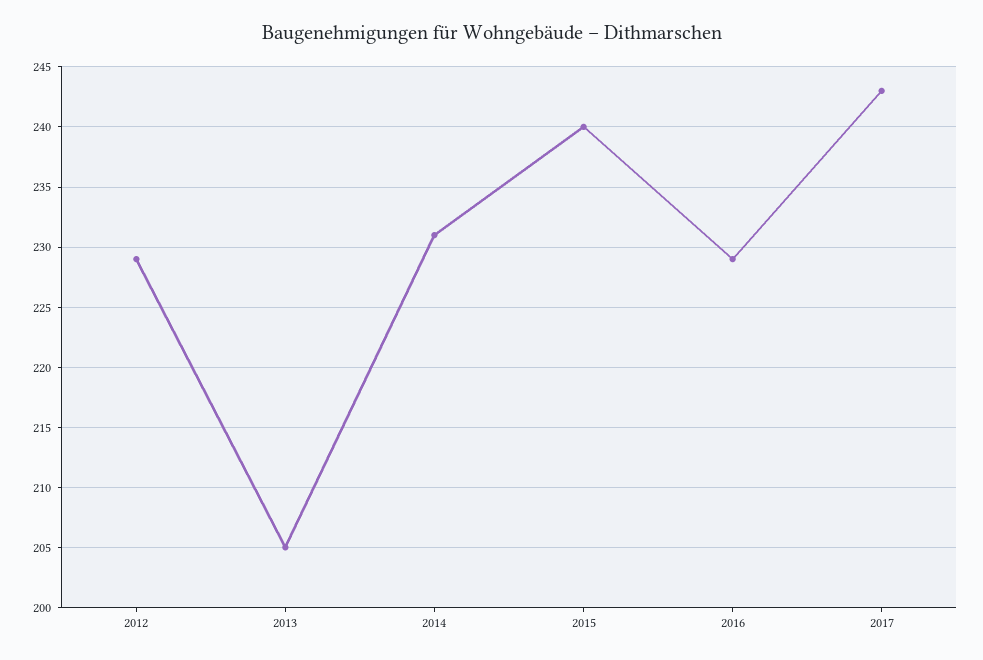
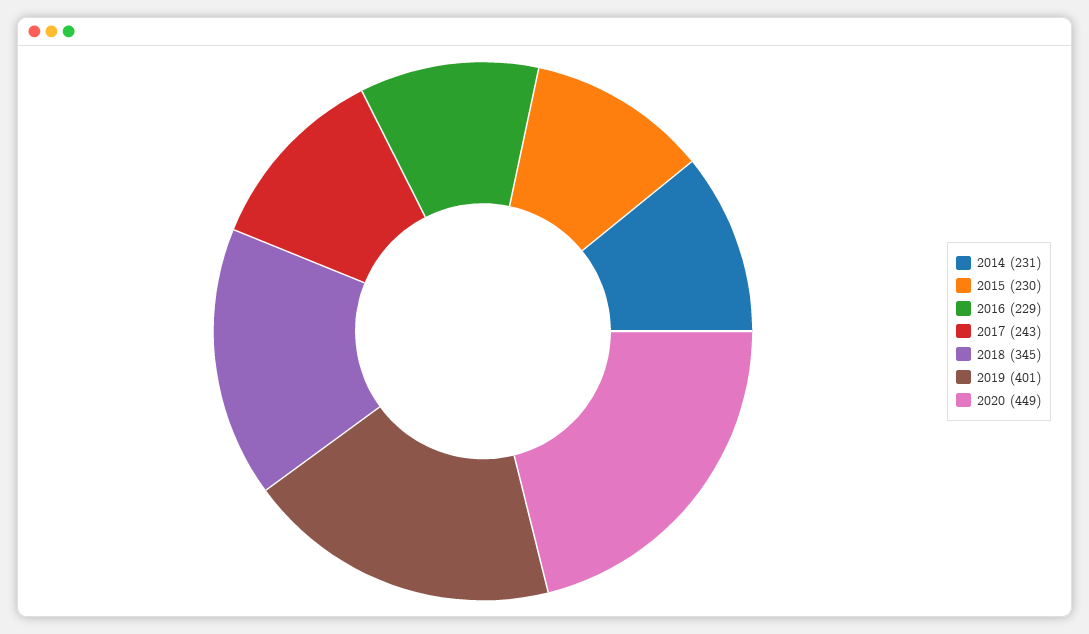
2012: 229 -> none
2013: 205 -> none
2015: 240 -> 230
2018: none -> 345
2019: none -> 401
2020: none -> 449

